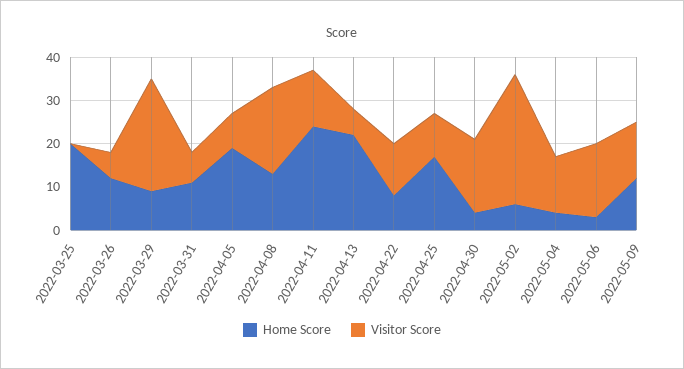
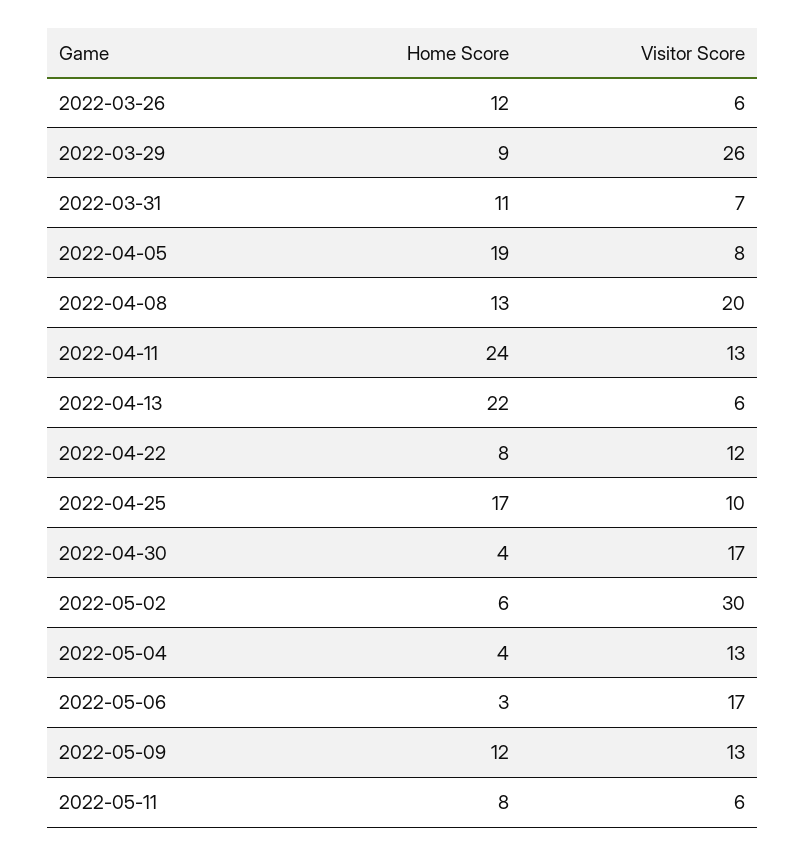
Home Score, 2022-03-25: 20 -> none
Visitor Score, 2022-03-25: 0 -> none
Home Score, 2022-05-11: none -> 8
Visitor Score, 2022-05-11: none -> 6

